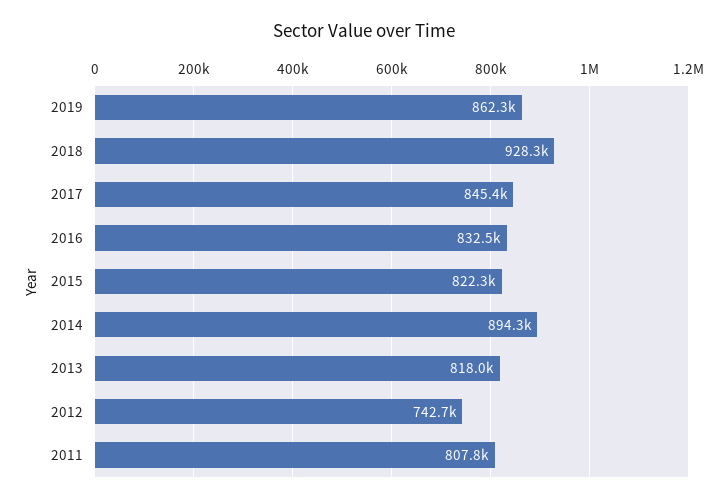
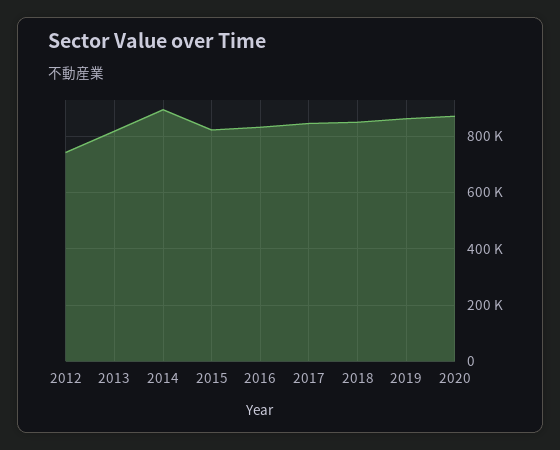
2018: 928300 -> 850000
2011: 807800 -> none
2020: none -> 875000

